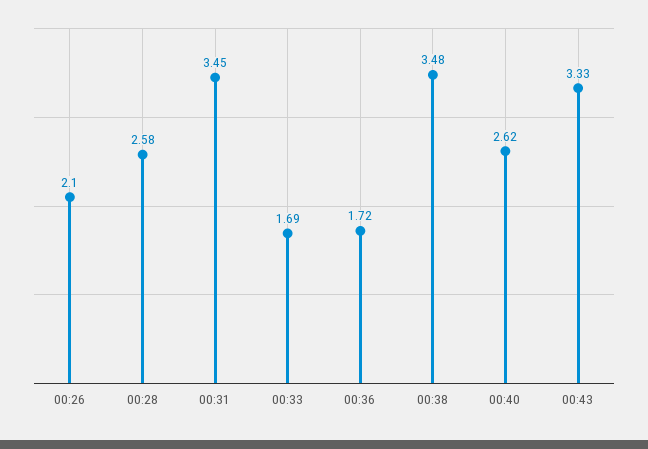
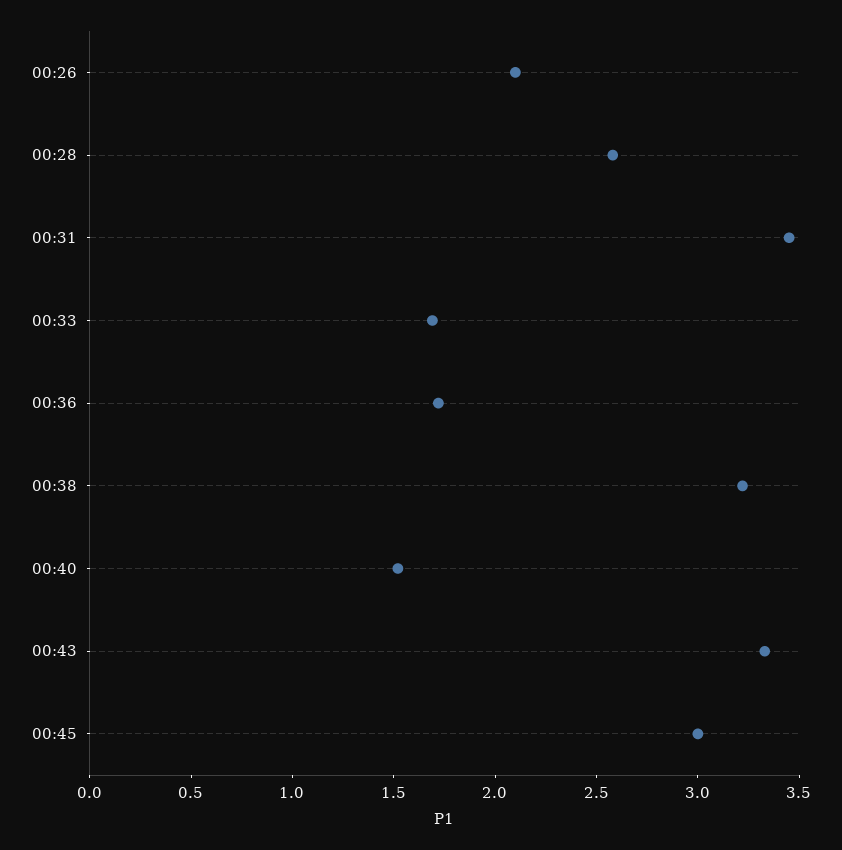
00:38: 3.48 -> 3.2
00:40: 2.62 -> 1.5
00:45: none -> 3

